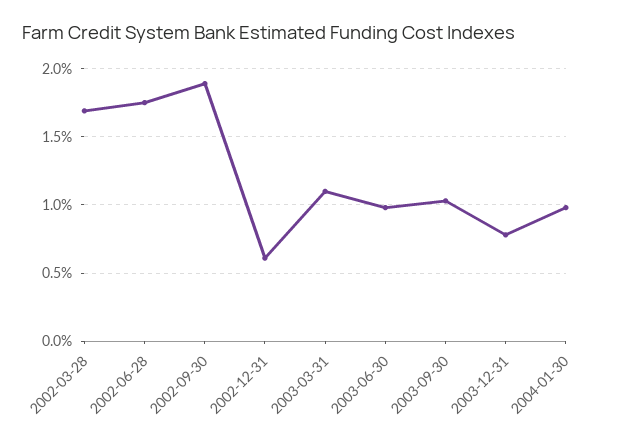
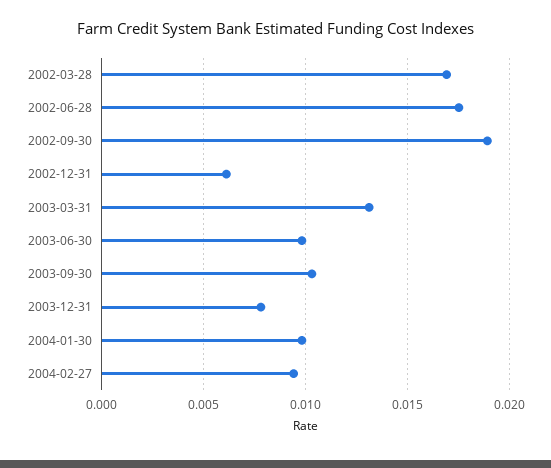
2003-03-31: 0.011 -> 0.013
2004-02-27: none -> 0.0095

